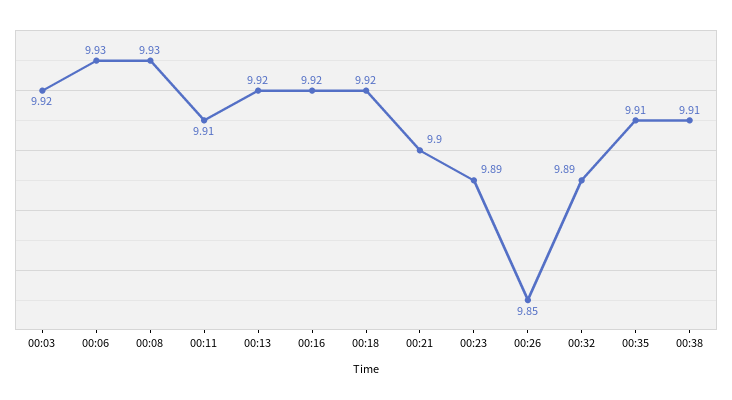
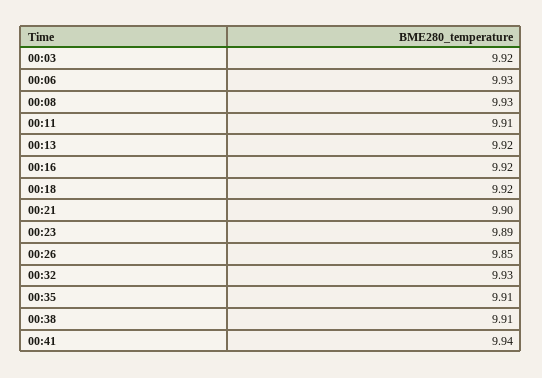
00:32: 9.89 -> 9.93
00:41: none -> 9.94

